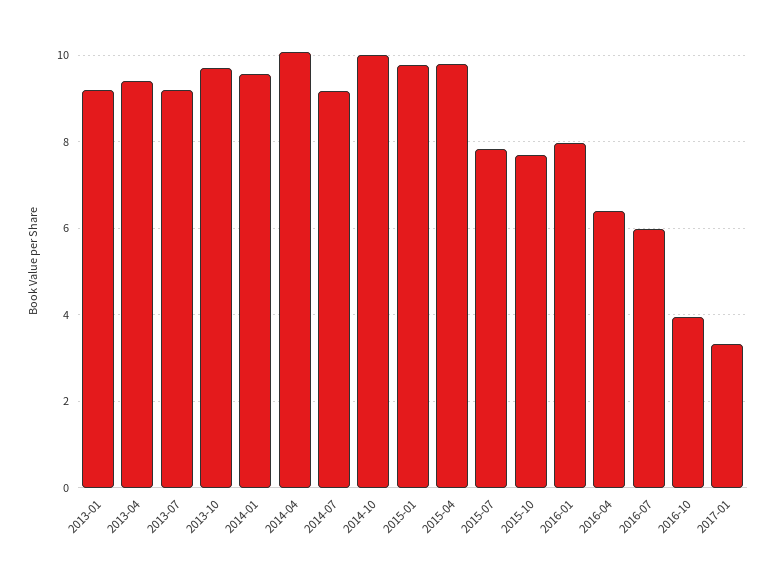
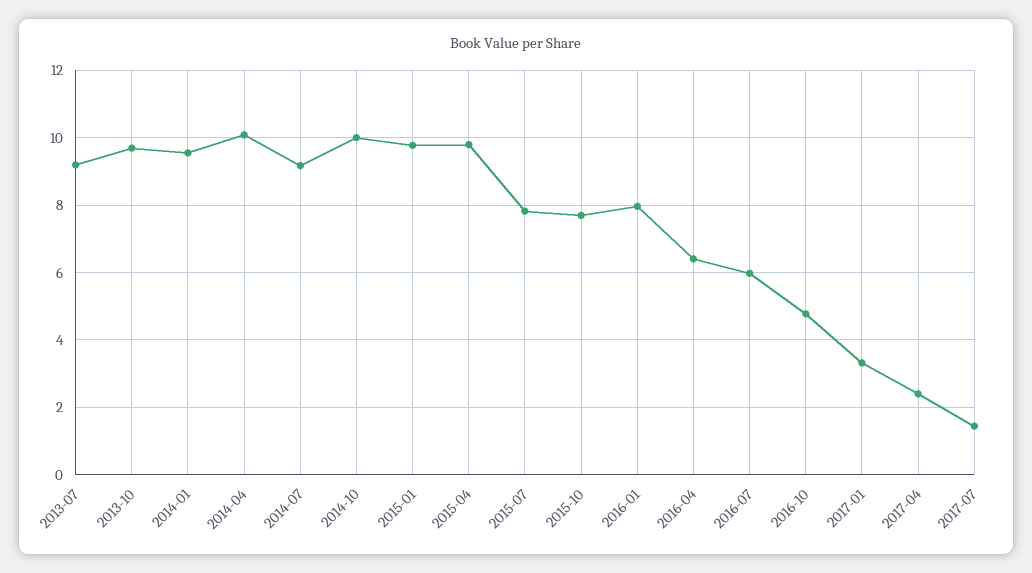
2013-01: 9.2 -> none
2013-04: 9.4 -> none
2016-10: 4 -> 4.8
2017-04: none -> 2.4
2017-07: none -> 1.4

